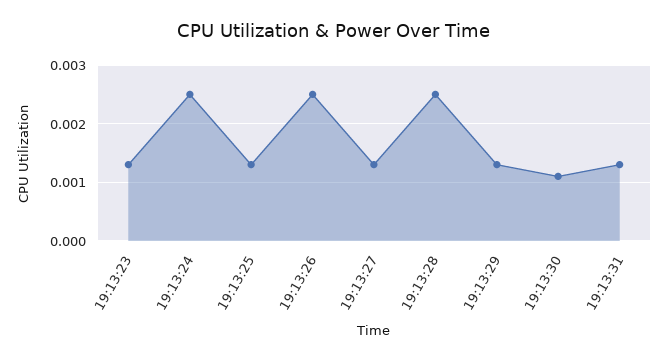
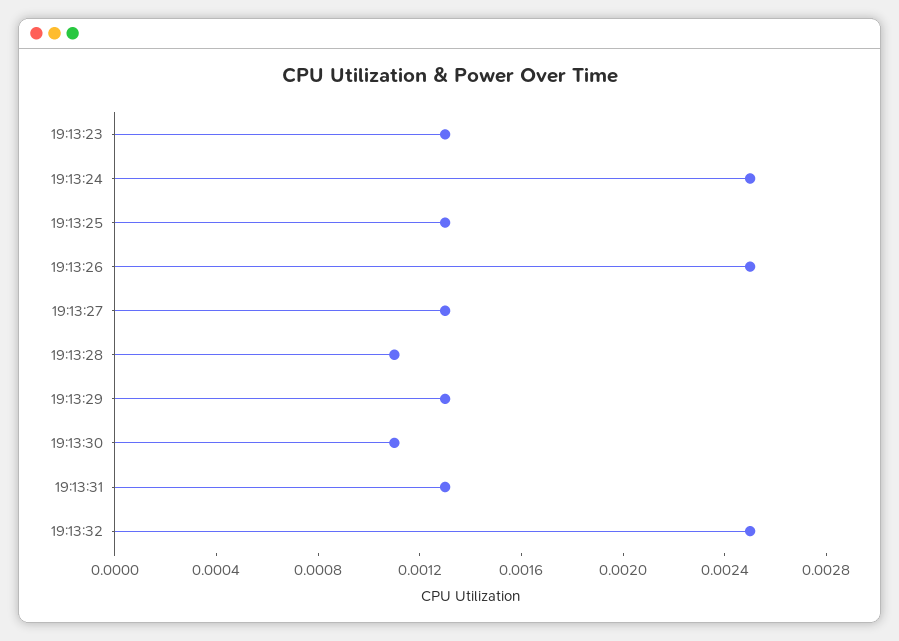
19:13:28: 0.0025 -> 0.0011
19:13:32: none -> 0.0025

